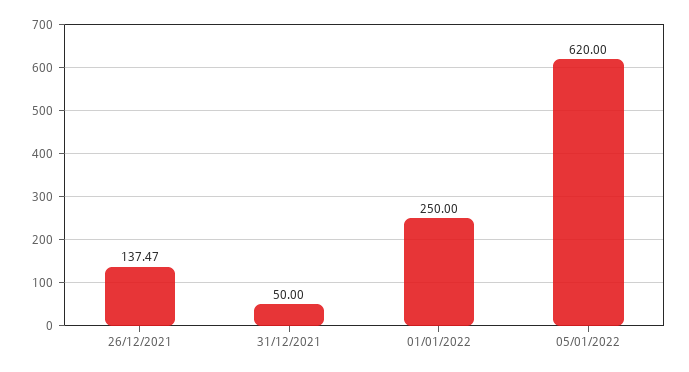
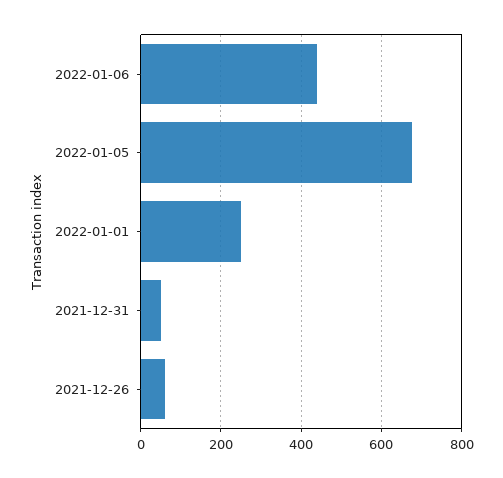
26/12/2021: 137.47 -> 60
05/01/2022: 620 -> 680
2022-01-06: none -> 440

